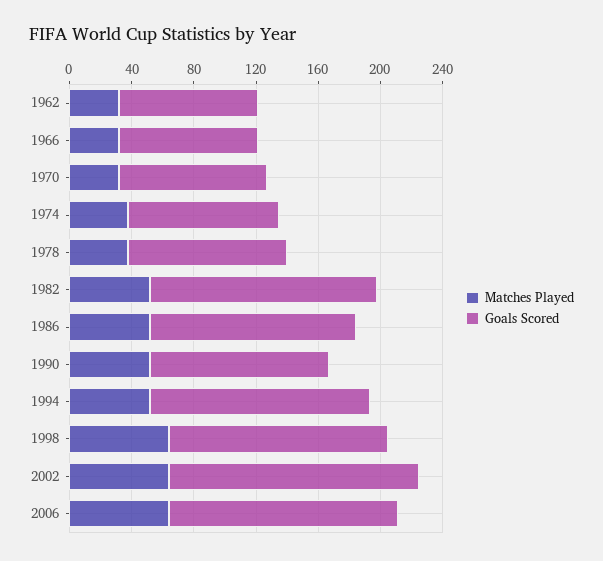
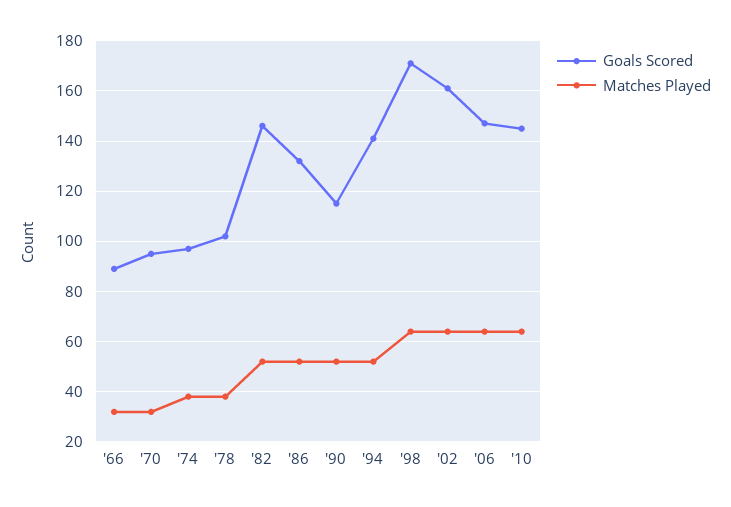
Matches Played, 1962: 30 -> none
Goals Scored, 1962: 90 -> none
Goals Scored, 1998: 140 -> 170
Goals Scored, '10: none -> 145
Matches Played, '10: none -> 65

